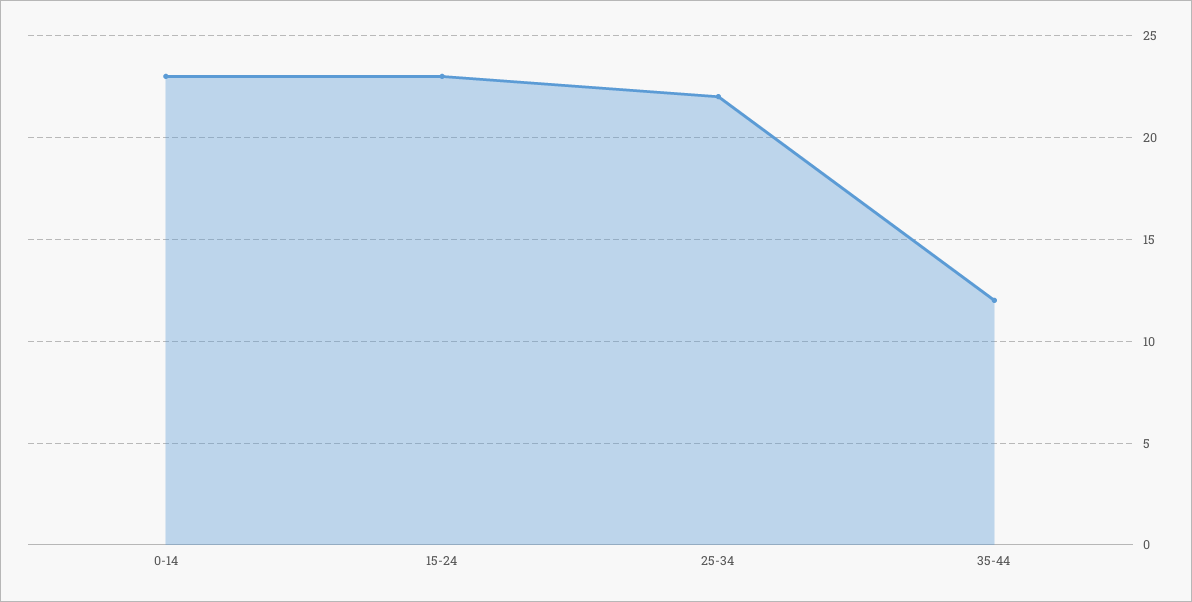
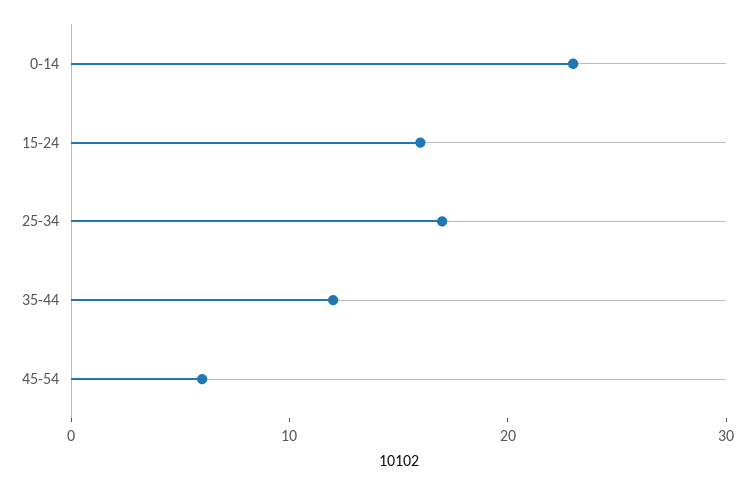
15-24: 23 -> 16
25-34: 22 -> 17
45-54: none -> 6

